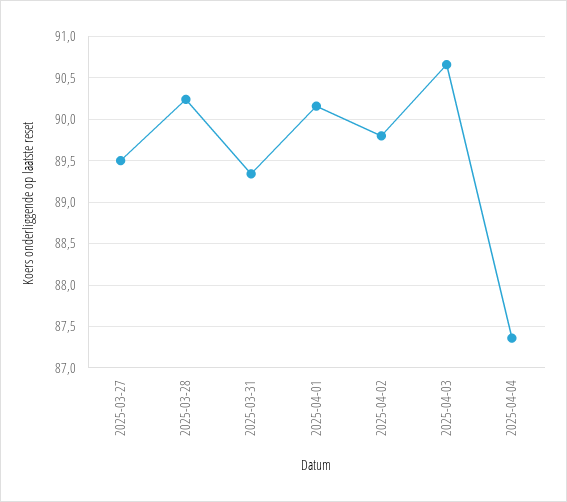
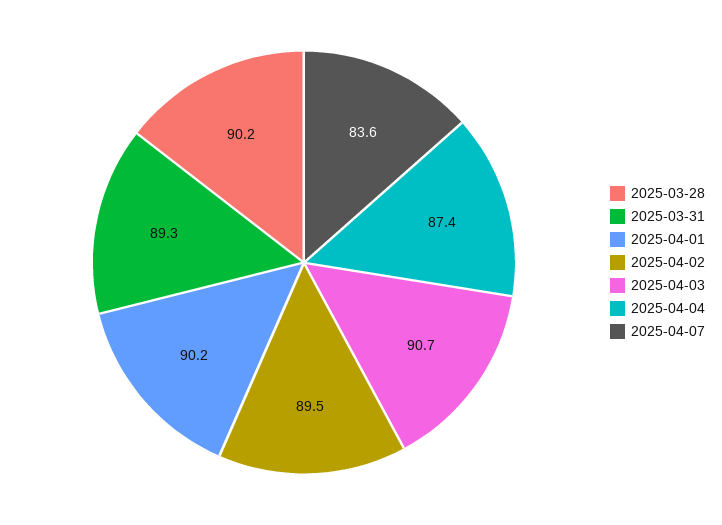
2025-03-27: 89.5 -> none
2025-04-02: 89.8 -> 89.5
2025-04-07: none -> 83.6

